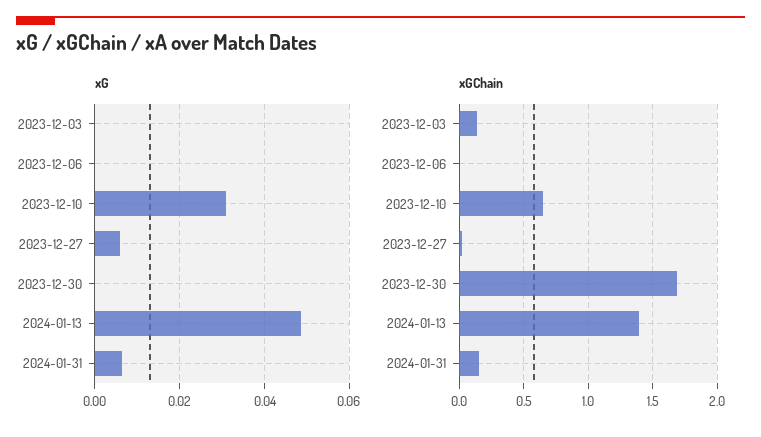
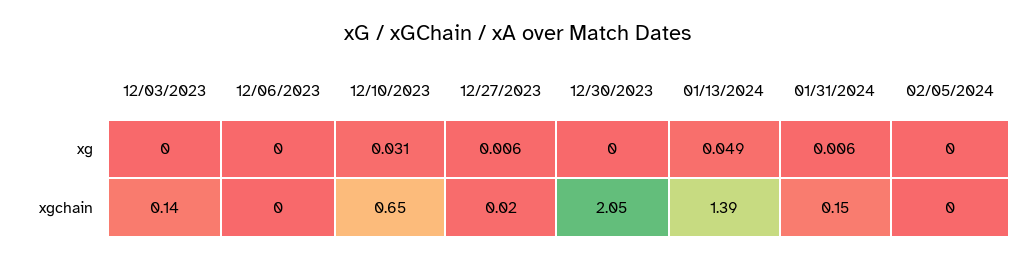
xGChain, 2023-12-30: 1.7 -> 2.05
xG, 02/05/2024: none -> 0
xGChain, 02/05/2024: none -> 0

